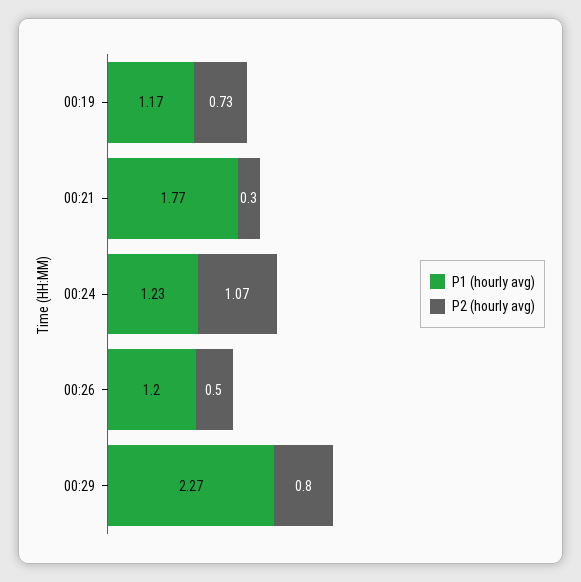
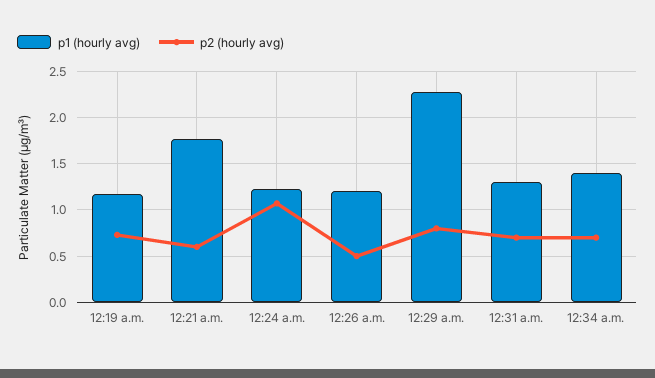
P2 (hourly avg), 00:21: 0.3 -> 0.6
P1 (hourly avg), 12:31 a.m.: none -> 1.3
P2 (hourly avg), 12:31 a.m.: none -> 0.7
P1 (hourly avg), 12:34 a.m.: none -> 1.4
P2 (hourly avg), 12:34 a.m.: none -> 0.7

